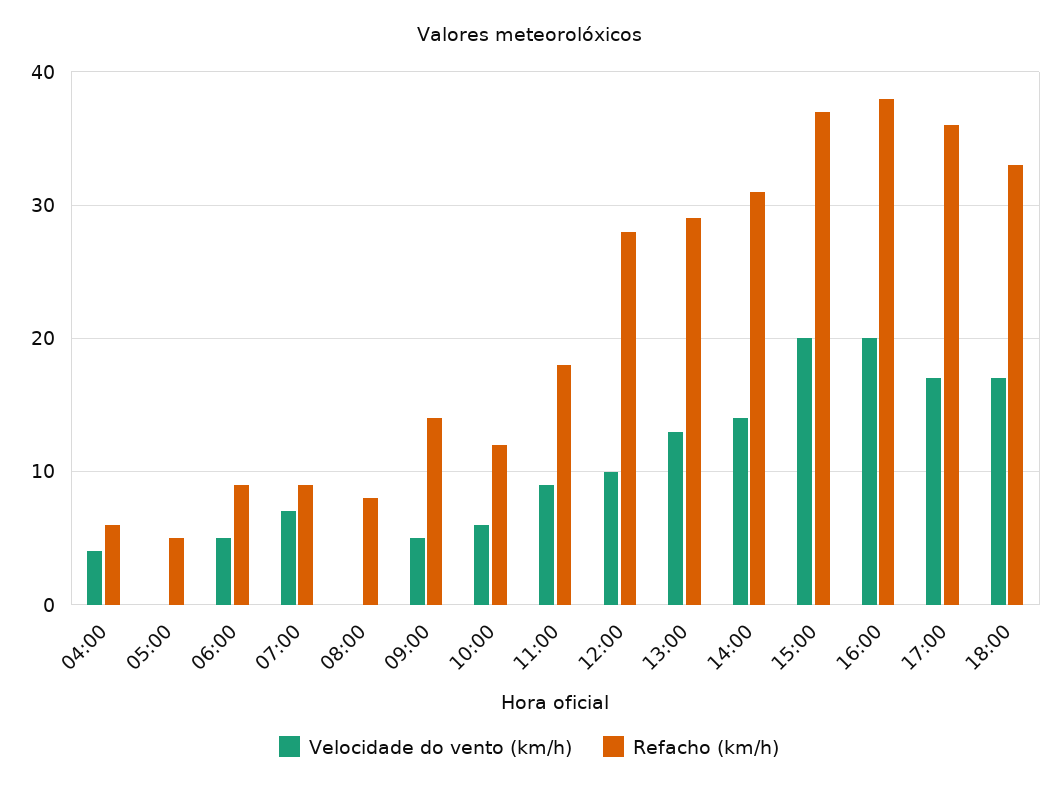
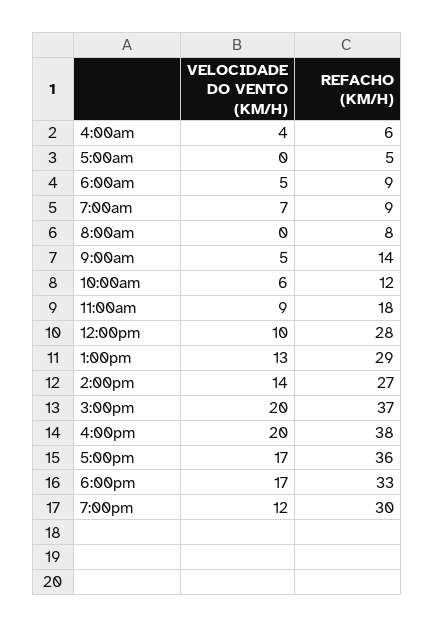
Refacho (km/h), 14:00: 31 -> 27
Velocidade do vento (km/h), 7:00pm: none -> 12
Refacho (km/h), 7:00pm: none -> 30

